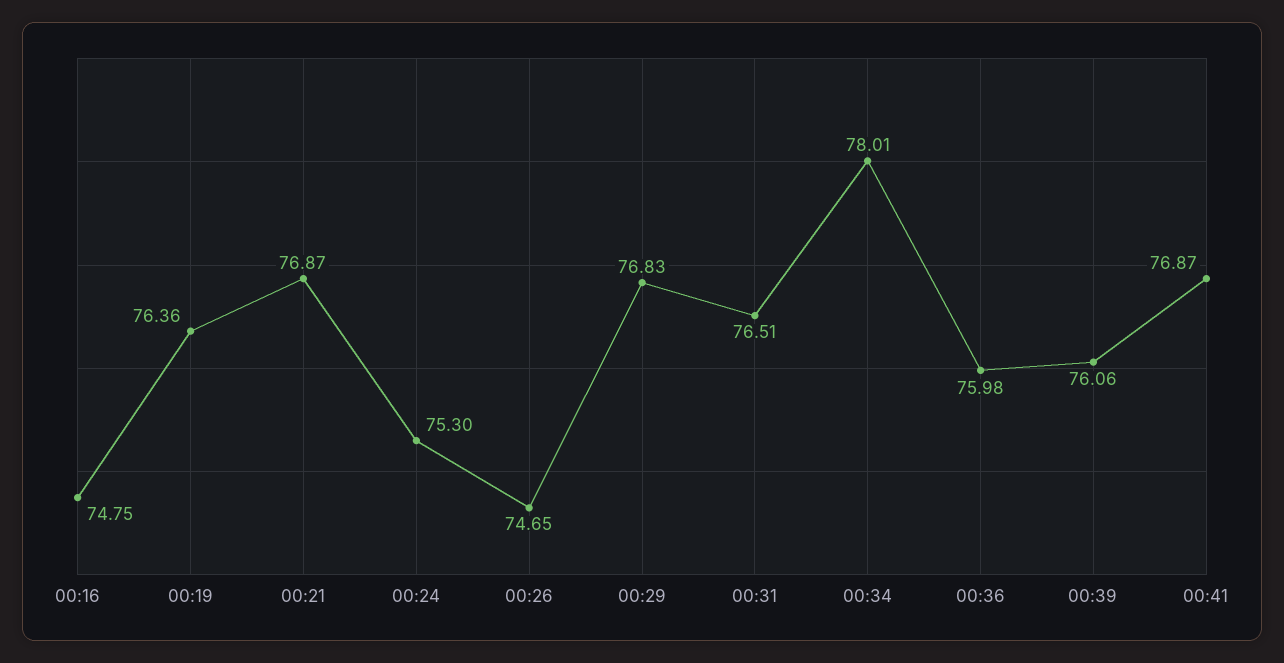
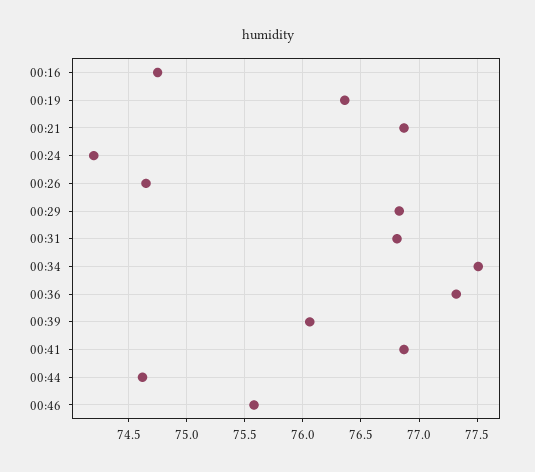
00:24: 75.3 -> 74.2
00:31: 76.51 -> 76.8
00:34: 78.01 -> 77.5
00:36: 75.98 -> 77.3
00:44: none -> 74.6
00:46: none -> 75.6

